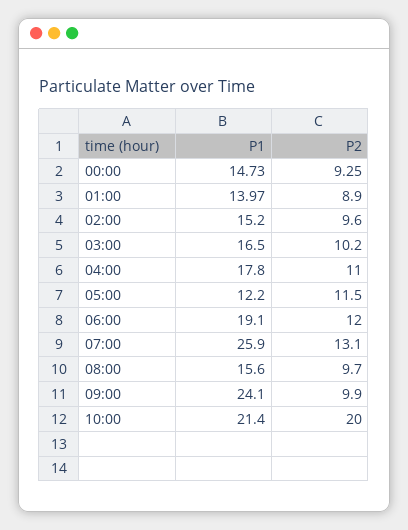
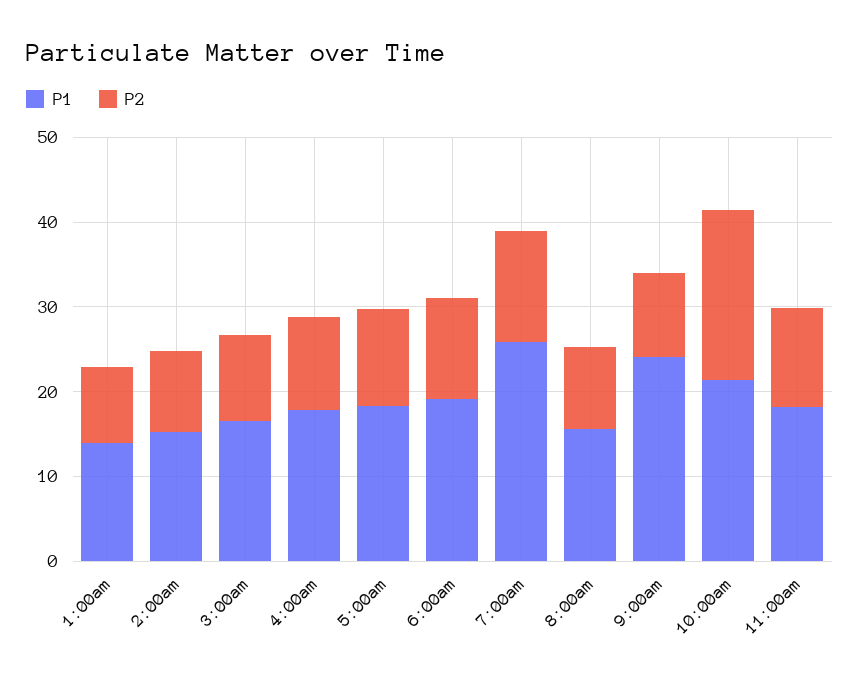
P1, 00:00: 14.73 -> none
P2, 00:00: 9.25 -> none
P1, 05:00: 12.2 -> 18
P1, 11:00am: none -> 18
P2, 11:00am: none -> 12

